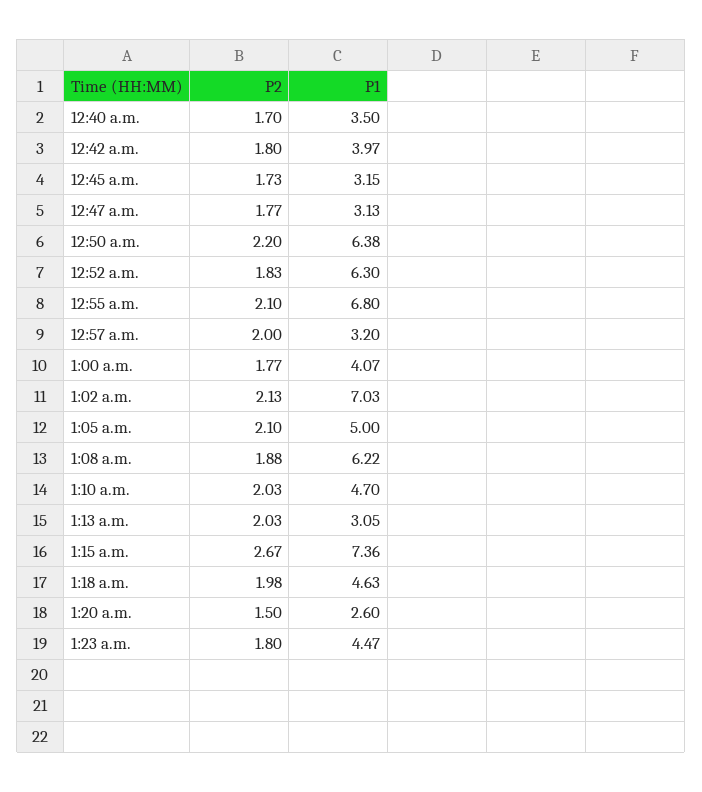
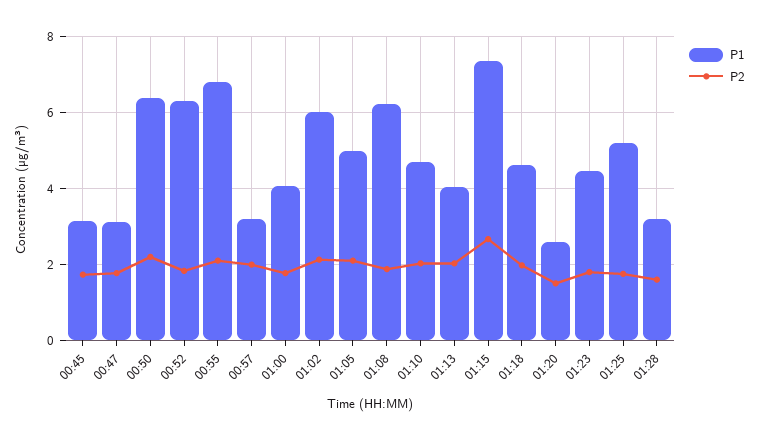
P2, 12:40 a.m.: 1.7 -> none
P1, 12:40 a.m.: 3.5 -> none
P2, 12:42 a.m.: 1.8 -> none
P1, 12:42 a.m.: 3.97 -> none
P1, 1:02 a.m.: 7.03 -> 6
P1, 1:13 a.m.: 3.05 -> 4
P1, 01:25: none -> 5.2
P2, 01:25: none -> 1.8
P1, 01:28: none -> 3.2
P2, 01:28: none -> 1.6

